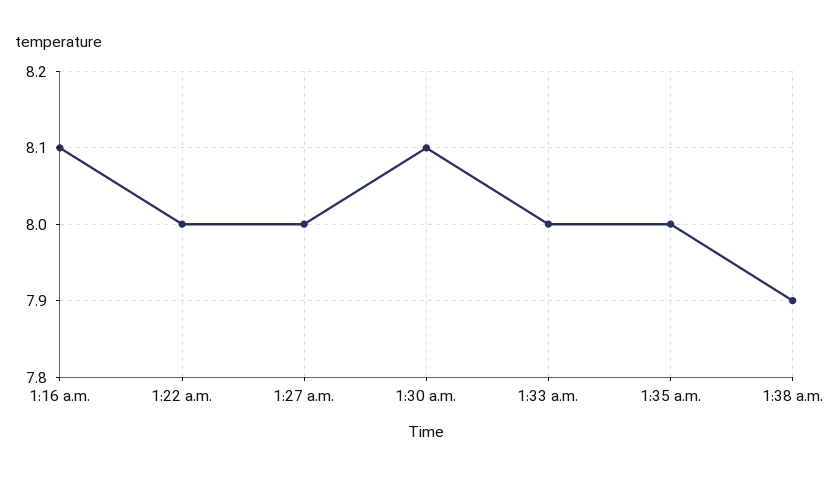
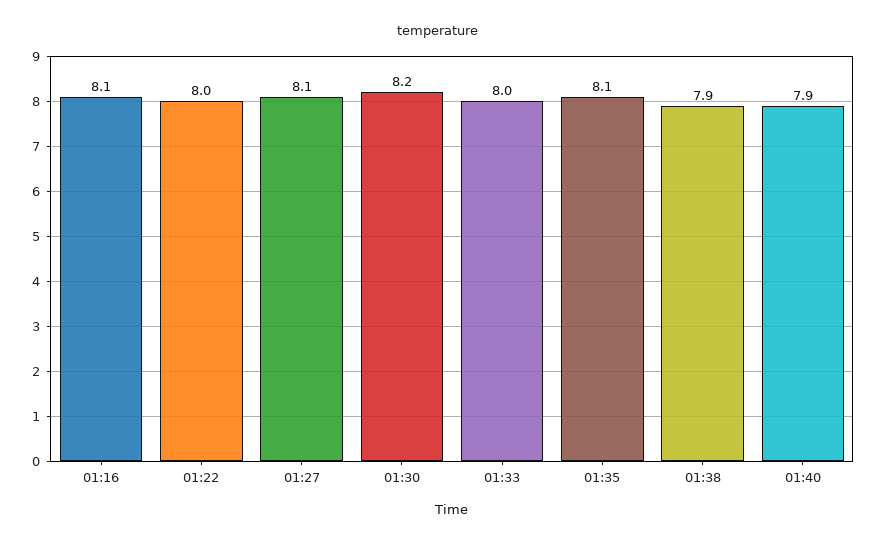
1:27 a.m.: 8 -> 8.1
1:30 a.m.: 8.1 -> 8.2
1:35 a.m.: 8 -> 8.1
01:40: none -> 7.9

